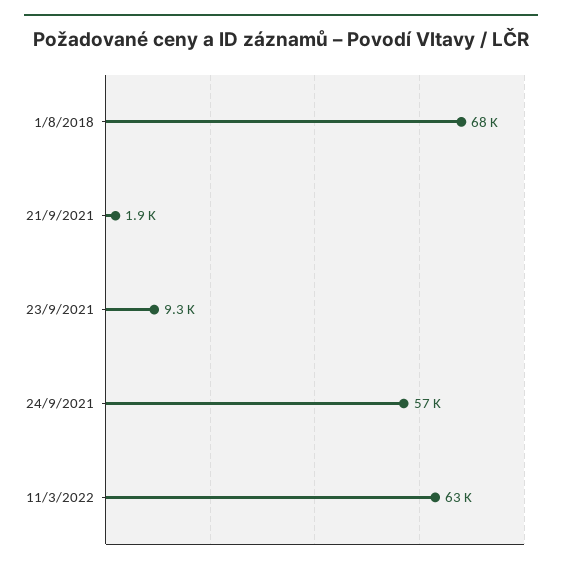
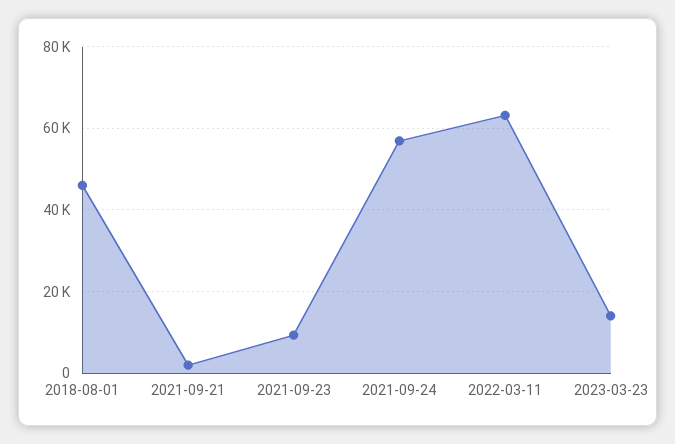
1/8/2018: 68000 -> 46000
2023-03-23: none -> 14000

